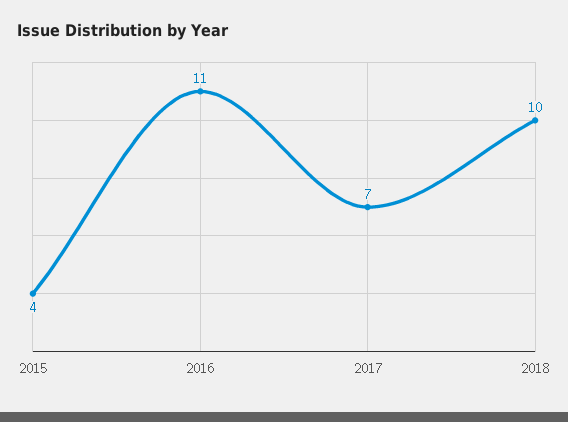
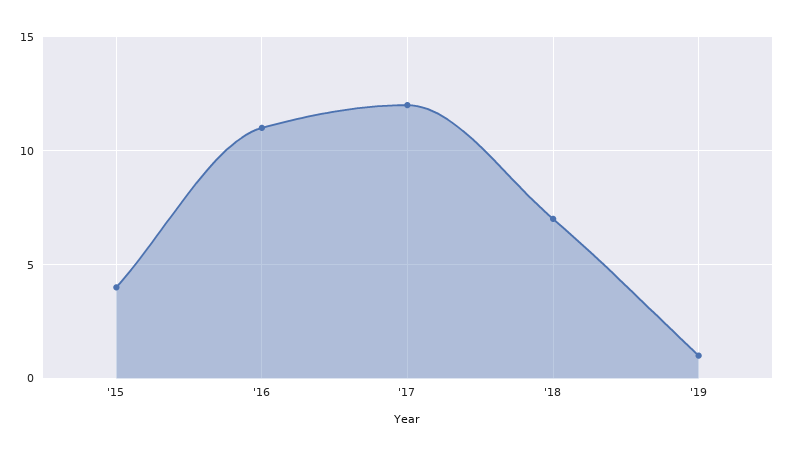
2017: 7 -> 12
2018: 10 -> 7
'19: none -> 1

